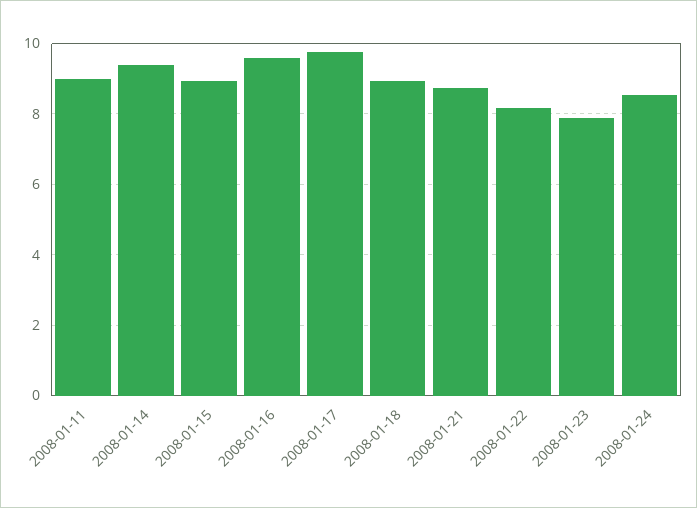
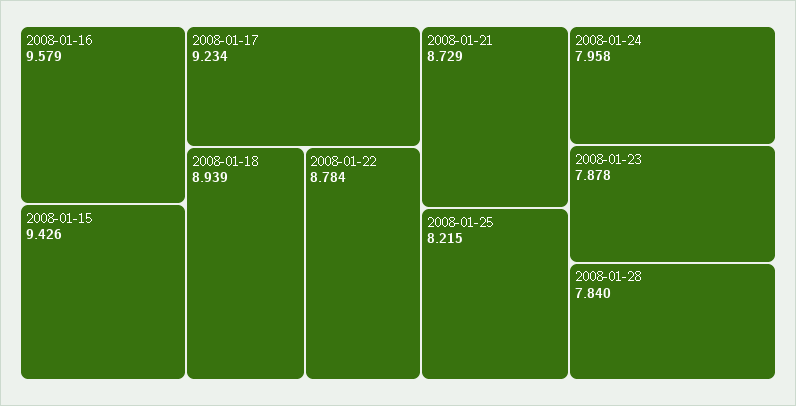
2008-01-11: 9 -> none
2008-01-14: 9.4 -> none
2008-01-15: 9 -> 9.426
2008-01-17: 9.8 -> 9.234
2008-01-22: 8.2 -> 8.784
2008-01-24: 8.6 -> 7.958
2008-01-25: none -> 8.215
2008-01-28: none -> 7.84

